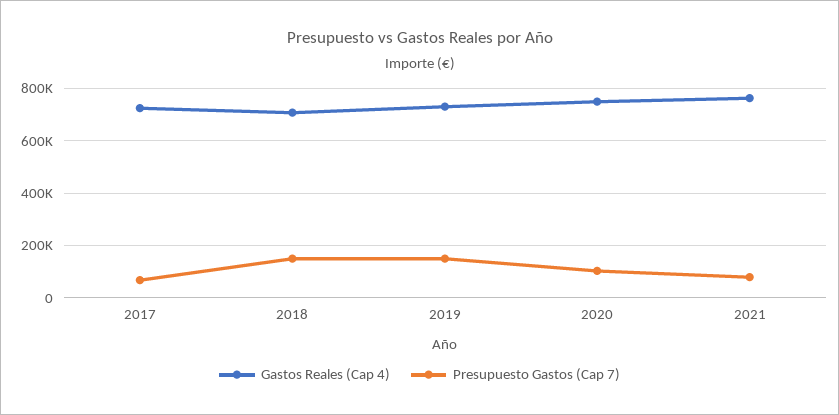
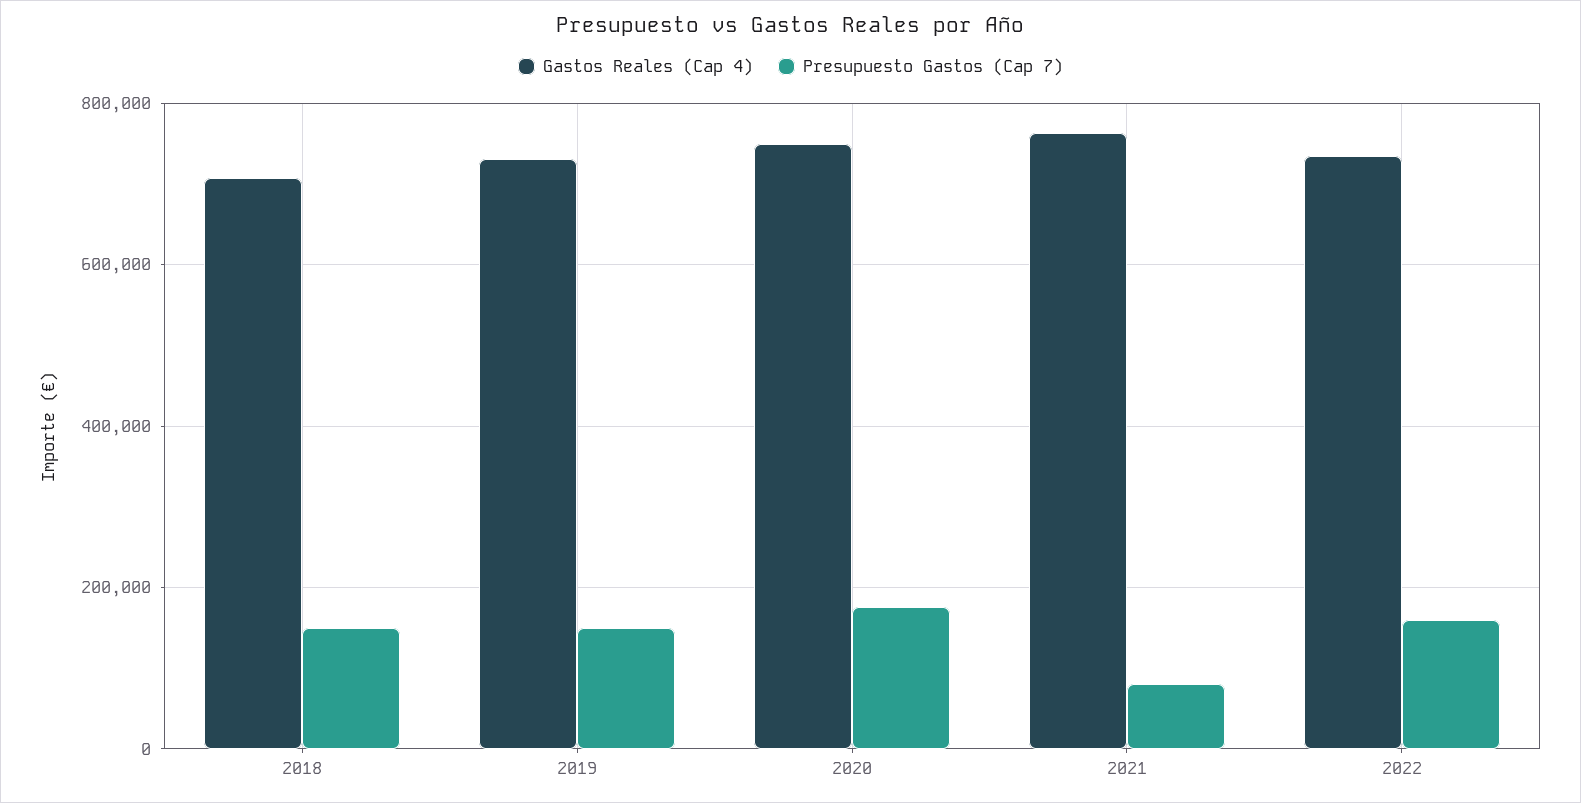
Gastos Reales (Cap 4), 2017: 725000 -> none
Presupuesto Gastos (Cap 7), 2017: 75000 -> none
Presupuesto Gastos (Cap 7), 2020: 100000 -> 180000
Gastos Reales (Cap 4), 2022: none -> 740000
Presupuesto Gastos (Cap 7), 2022: none -> 160000

